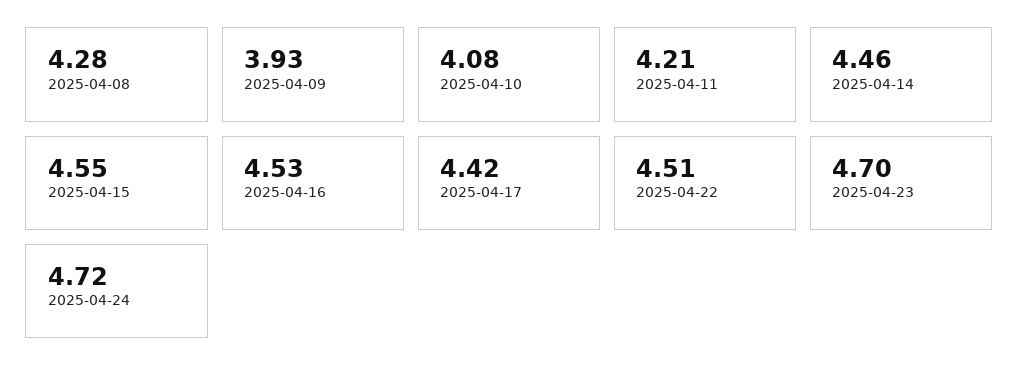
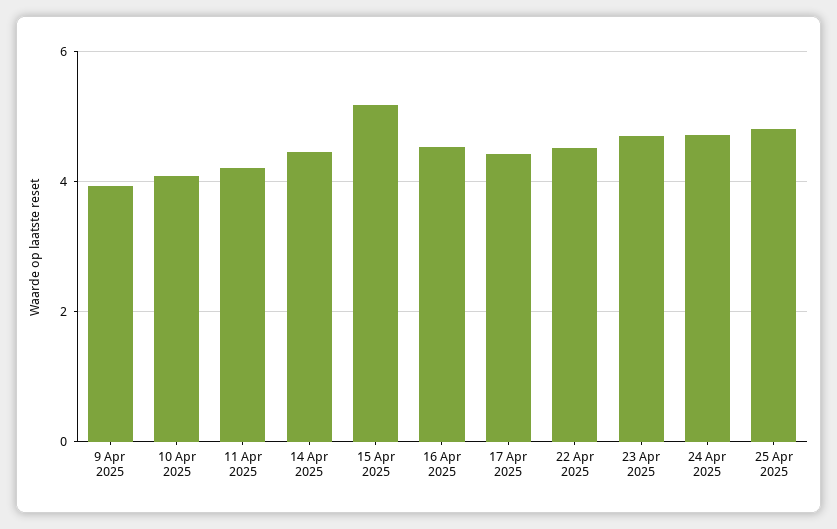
2025-04-08: 4.28 -> none
2025-04-15: 4.55 -> 5.2
25 Apr 2025: none -> 4.8

